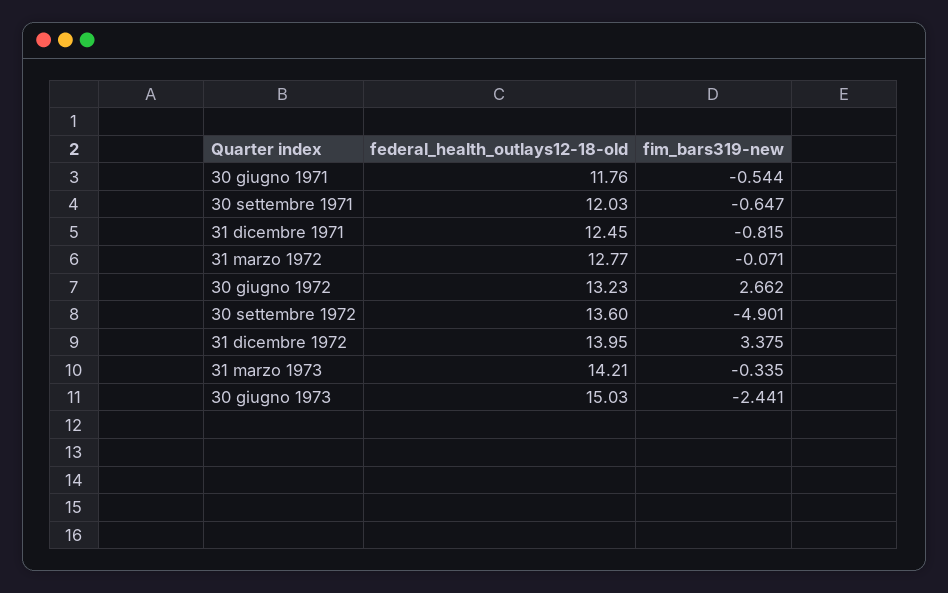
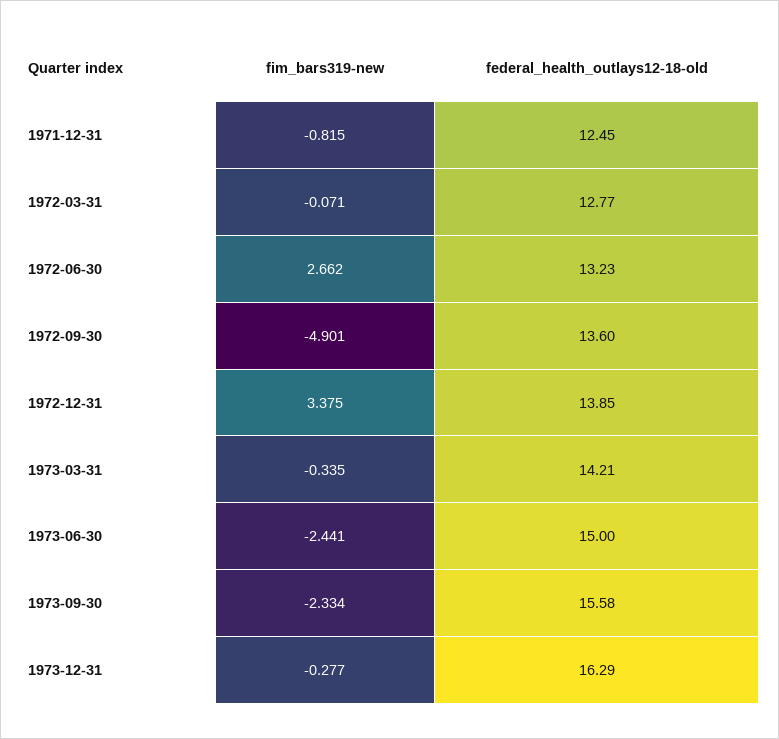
federal_health_outlays12-18-old, 30 giugno 1971: 11.76 -> none
fim_bars319-new, 30 giugno 1971: -0.544 -> none
federal_health_outlays12-18-old, 30 settembre 1971: 12.03 -> none
fim_bars319-new, 30 settembre 1971: -0.647 -> none
federal_health_outlays12-18-old, 31 dicembre 1972: 13.95 -> 13.85
federal_health_outlays12-18-old, 30 giugno 1973: 15.03 -> 15
fim_bars319-new, 1973-09-30: none -> -2.334
federal_health_outlays12-18-old, 1973-09-30: none -> 15.58
fim_bars319-new, 1973-12-31: none -> -0.277
federal_health_outlays12-18-old, 1973-12-31: none -> 16.29

